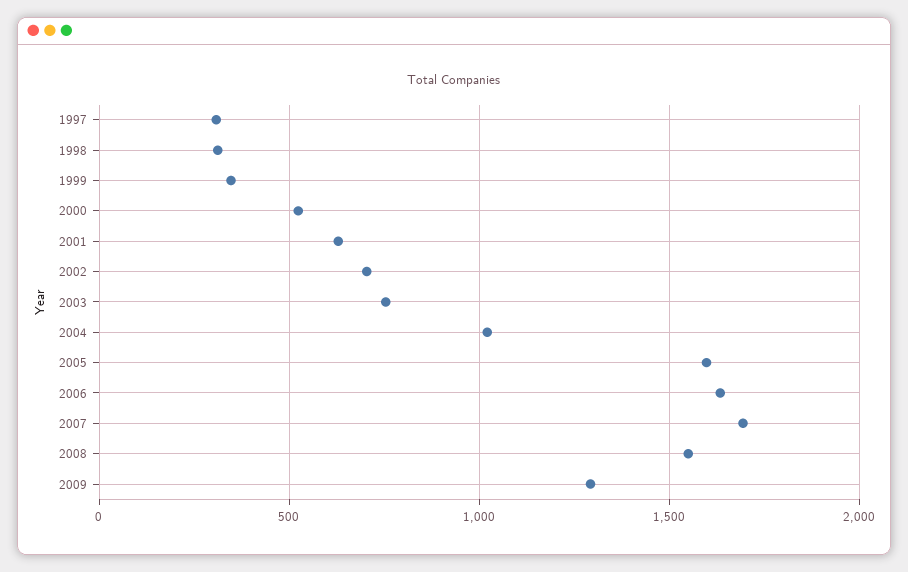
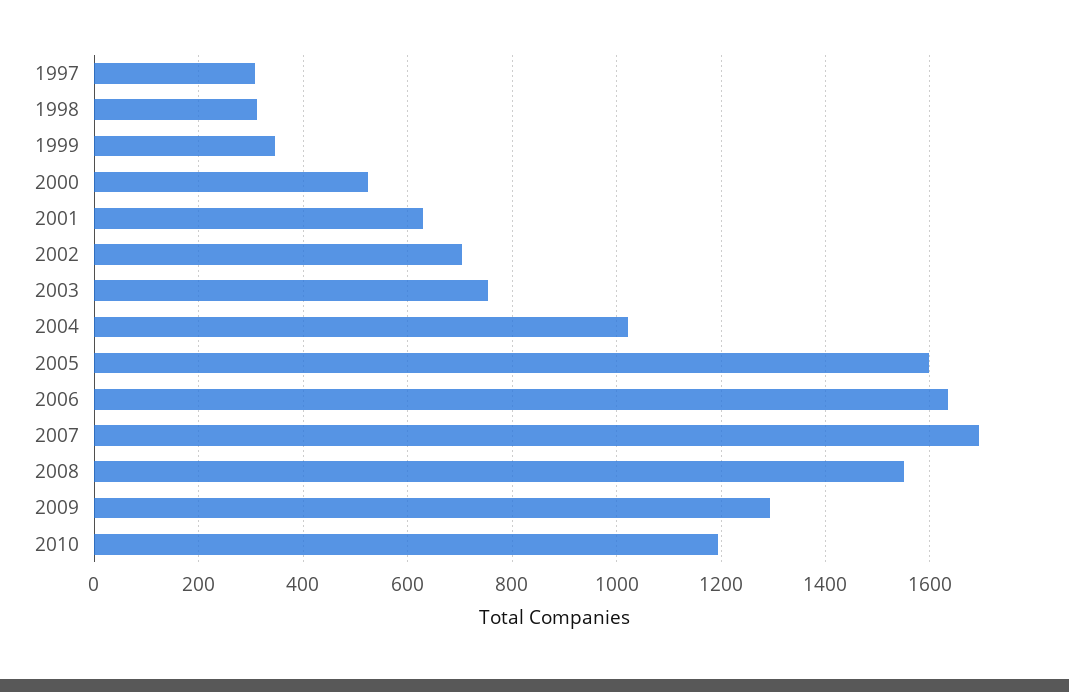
2010: none -> 1200

